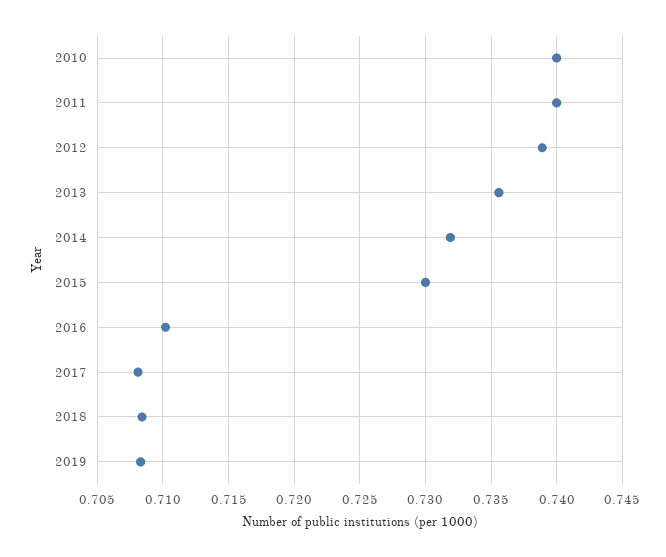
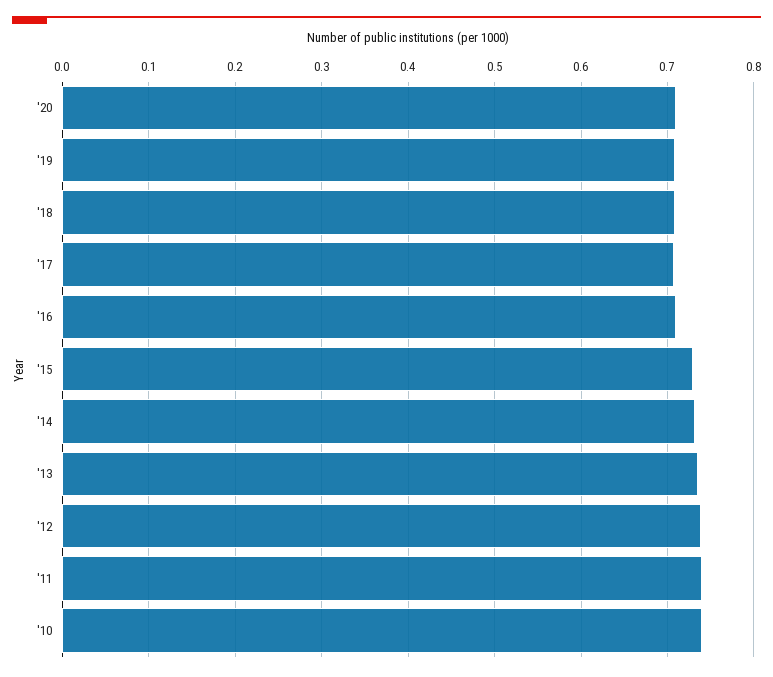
'20: none -> 0.71

